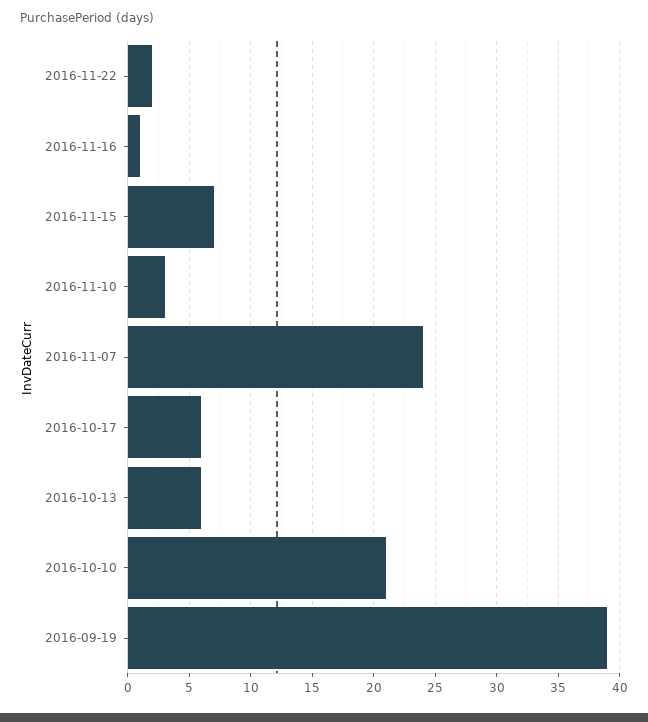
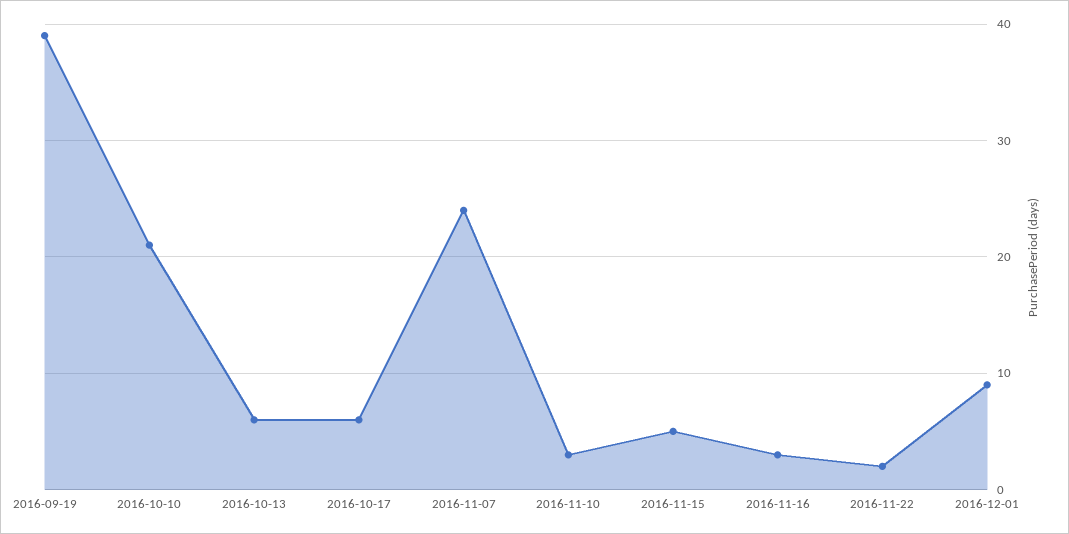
2016-11-16: 1 -> 3
2016-11-15: 7 -> 5
2016-12-01: none -> 9

